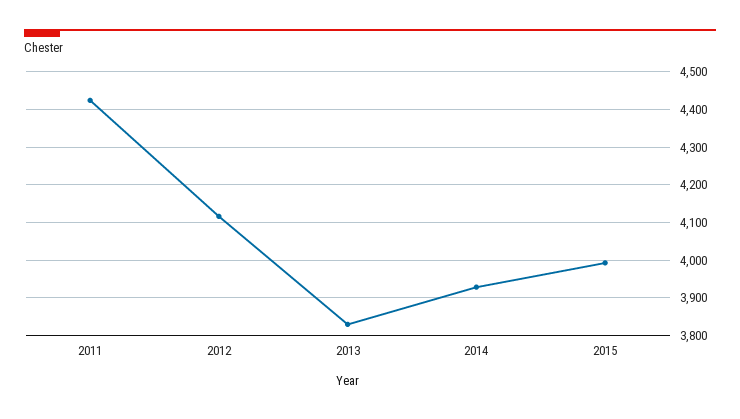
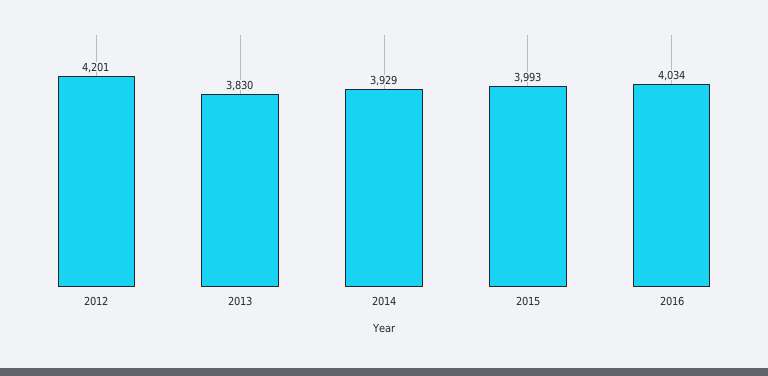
2011: 4420 -> none
2012: 4120 -> 4201
2016: none -> 4034

